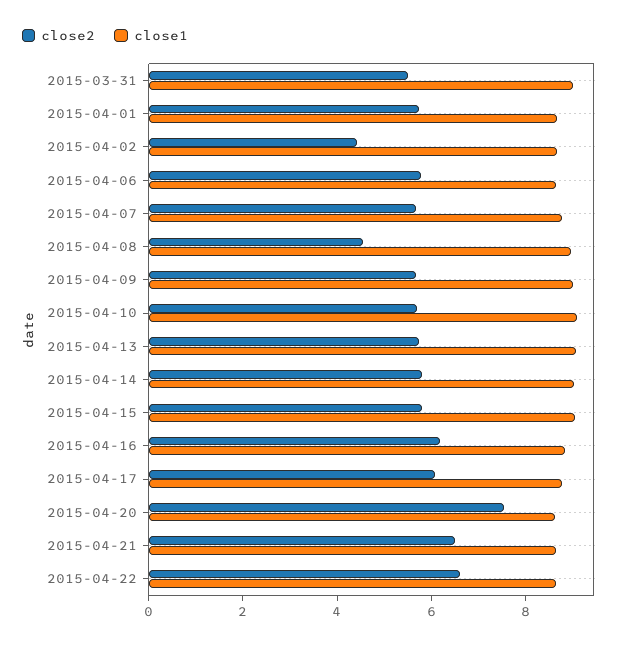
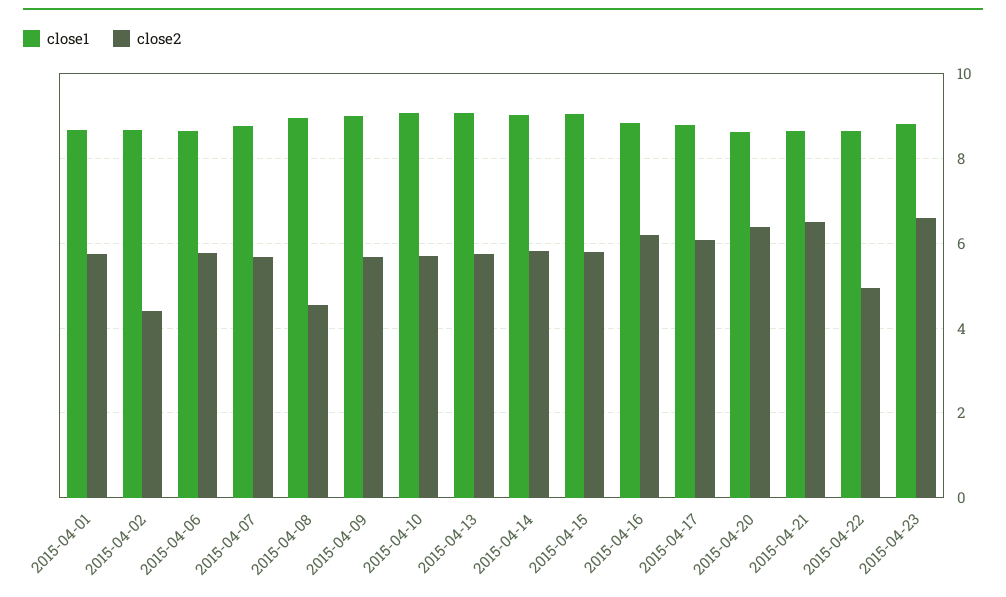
close2, 2015-03-31: 5.5 -> none
close1, 2015-03-31: 9 -> none
close2, 2015-04-20: 7.5 -> 6.4
close2, 2015-04-22: 6.5 -> 5
close1, 2015-04-23: none -> 8.8
close2, 2015-04-23: none -> 6.6

